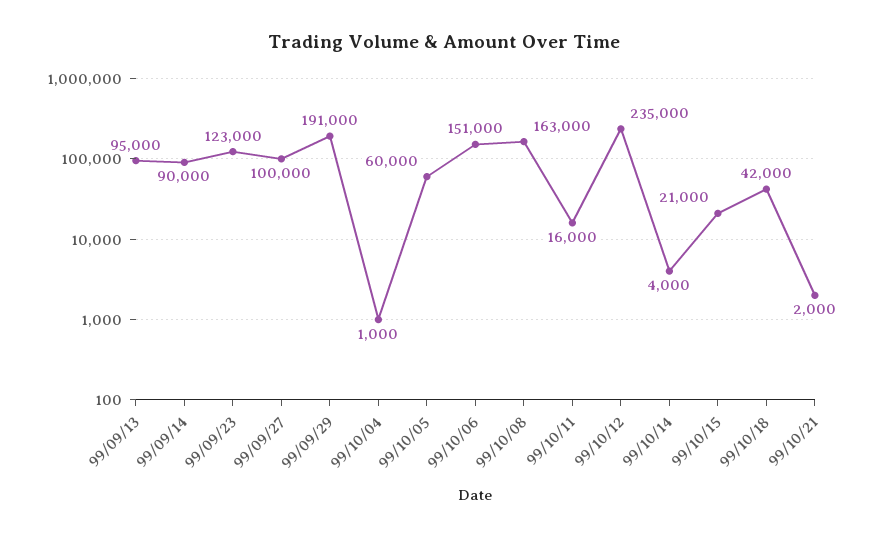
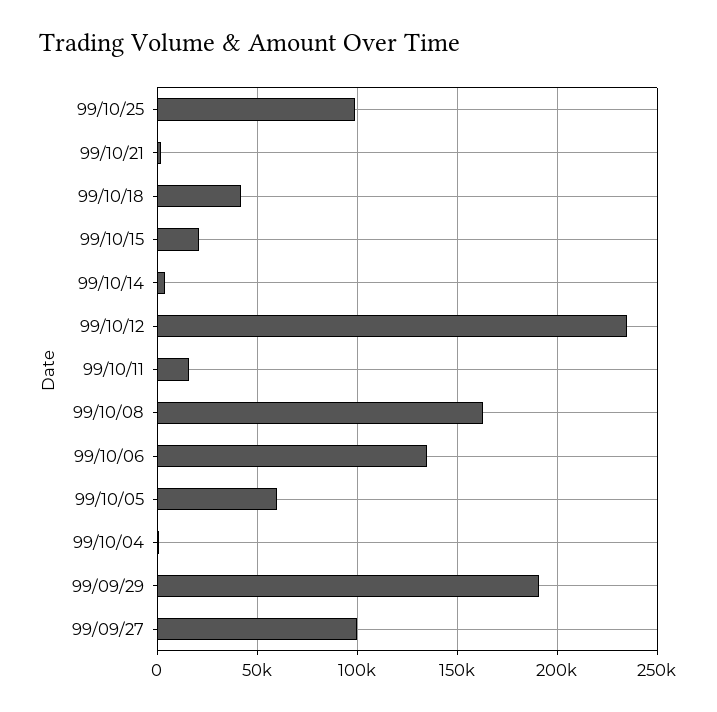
99/09/13: 95000 -> none
99/09/14: 90000 -> none
99/09/23: 123000 -> none
99/10/06: 151000 -> 135000
99/10/25: none -> 100000

